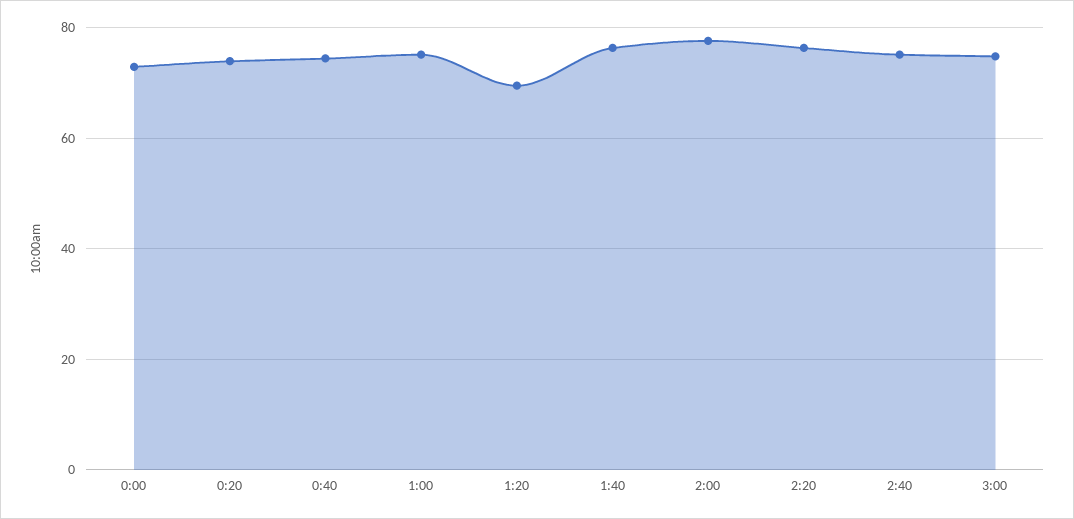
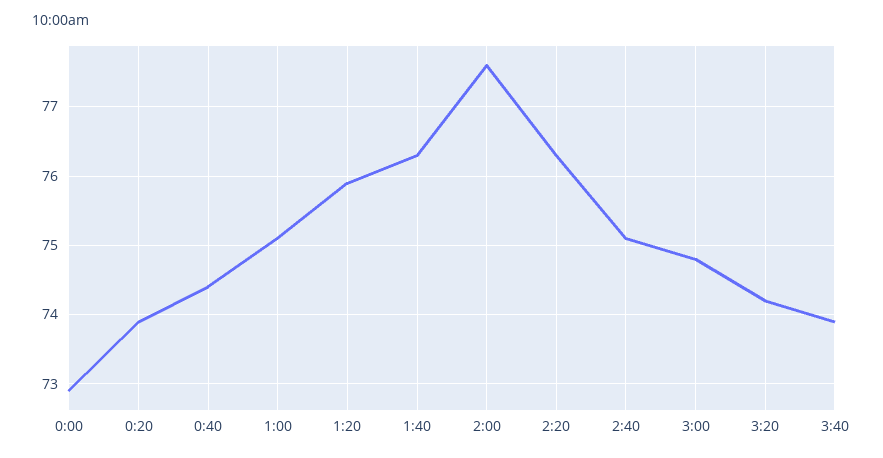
1:20: 70 -> 75.9
3:20: none -> 74.2
3:40: none -> 73.9

